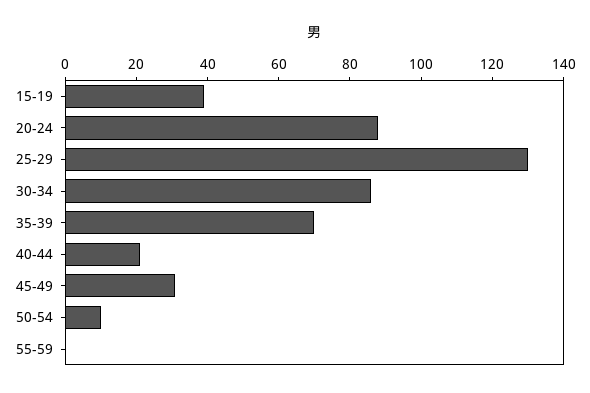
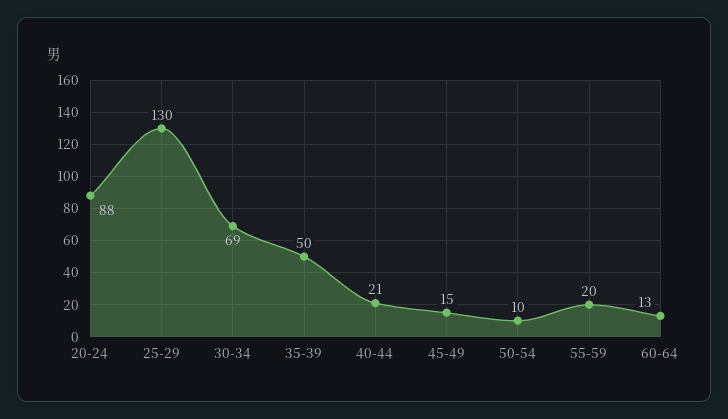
15-19: 40 -> none
30-34: 85 -> 69
35-39: 70 -> 50
45-49: 30 -> 15
55-59: 0 -> 20
60-64: none -> 13

